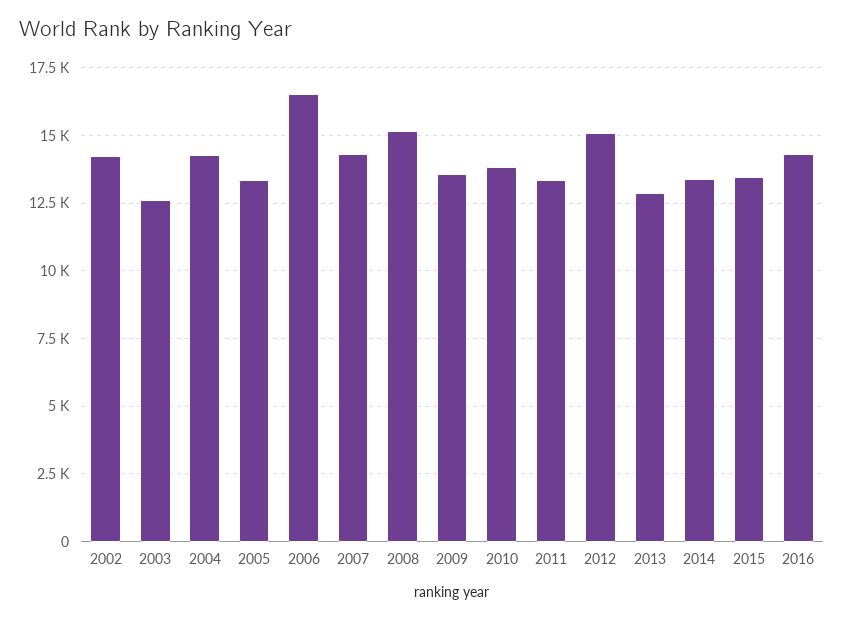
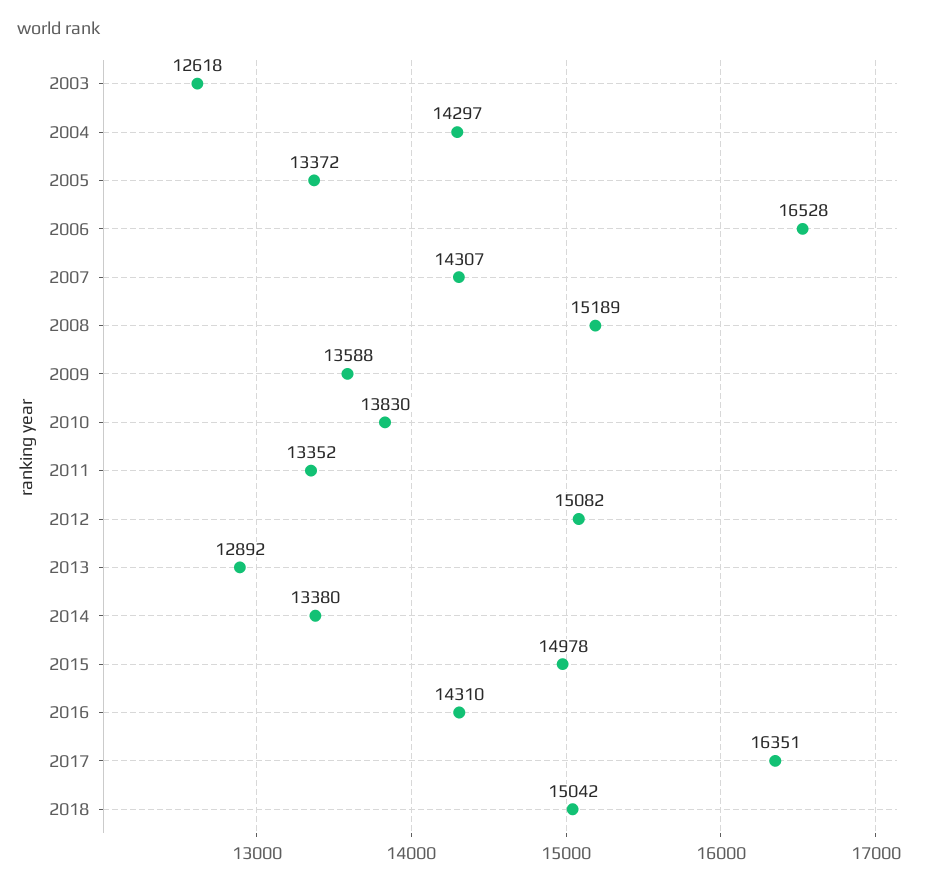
2002: 14250 -> none
2015: 13500 -> 14978
2017: none -> 16351
2018: none -> 15042

